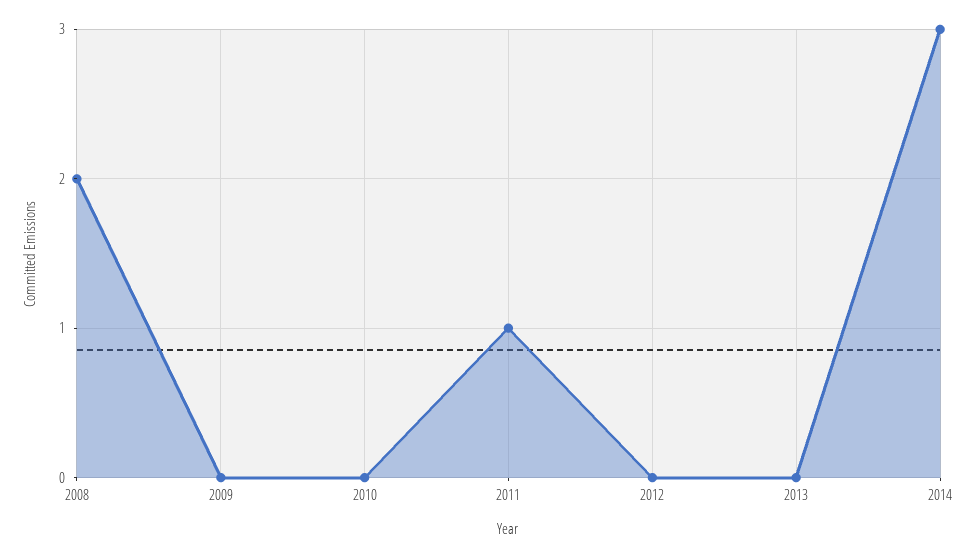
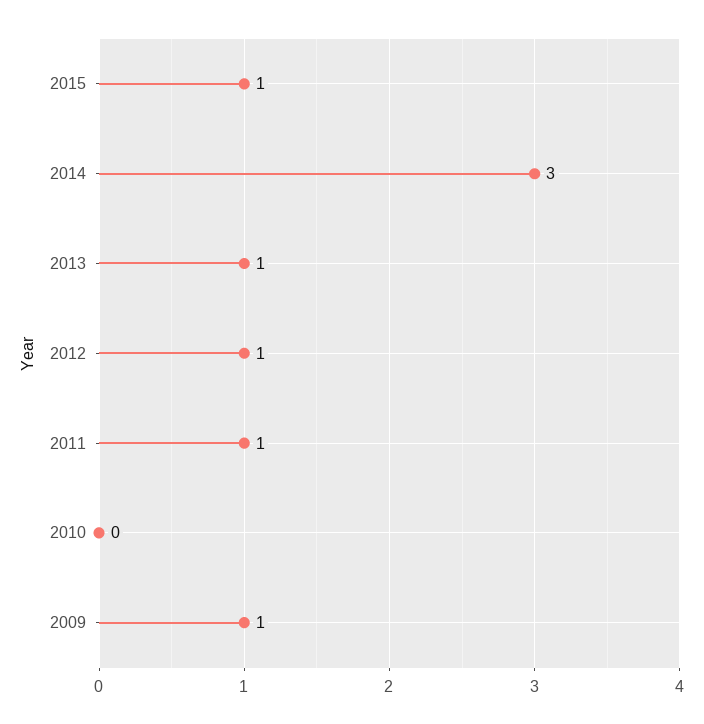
2008: 2 -> none
2009: 0 -> 1
2012: 0 -> 1
2013: 0 -> 1
2015: none -> 1

